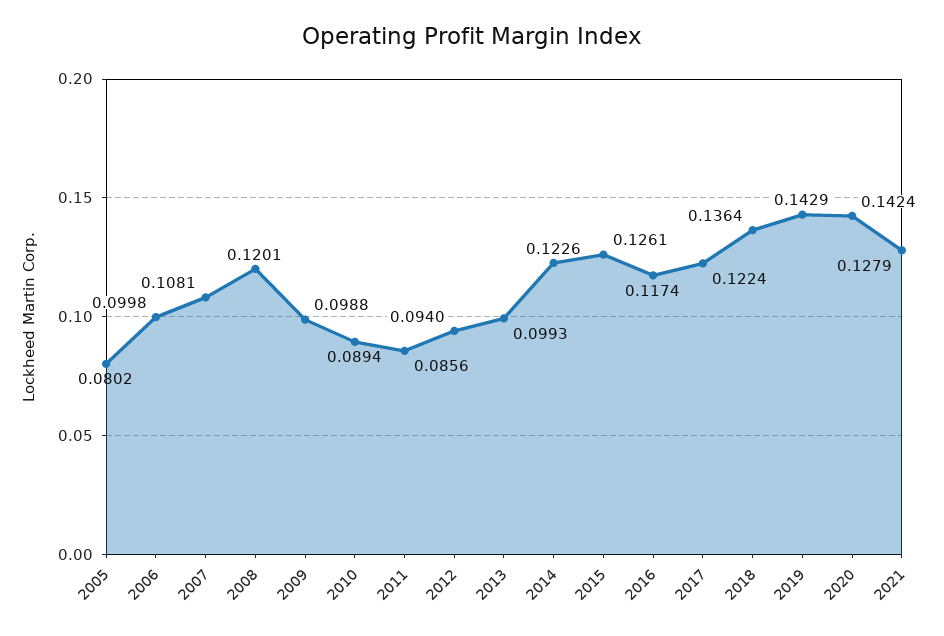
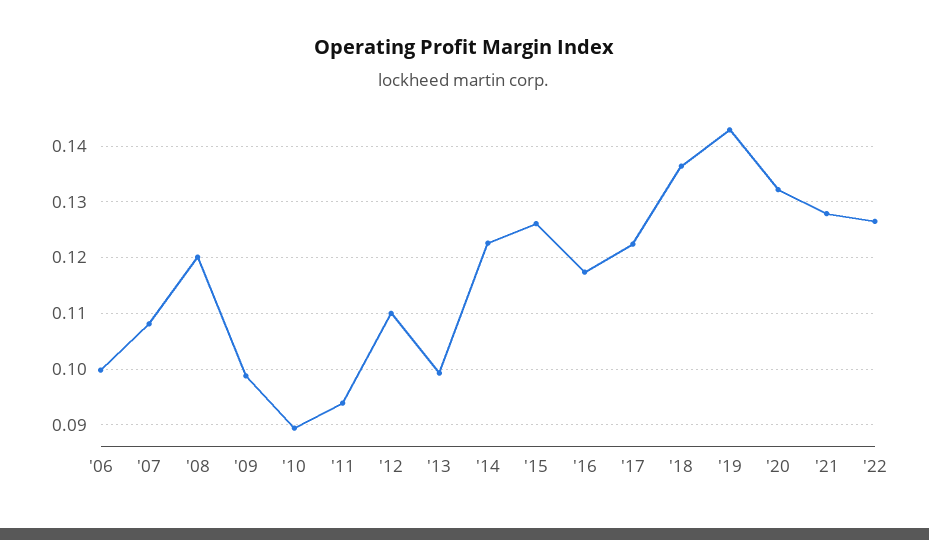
2005: 0.0802 -> none
2011: 0.0856 -> 0.094
2012: 0.094 -> 0.11
2020: 0.1424 -> 0.132
'22: none -> 0.126

